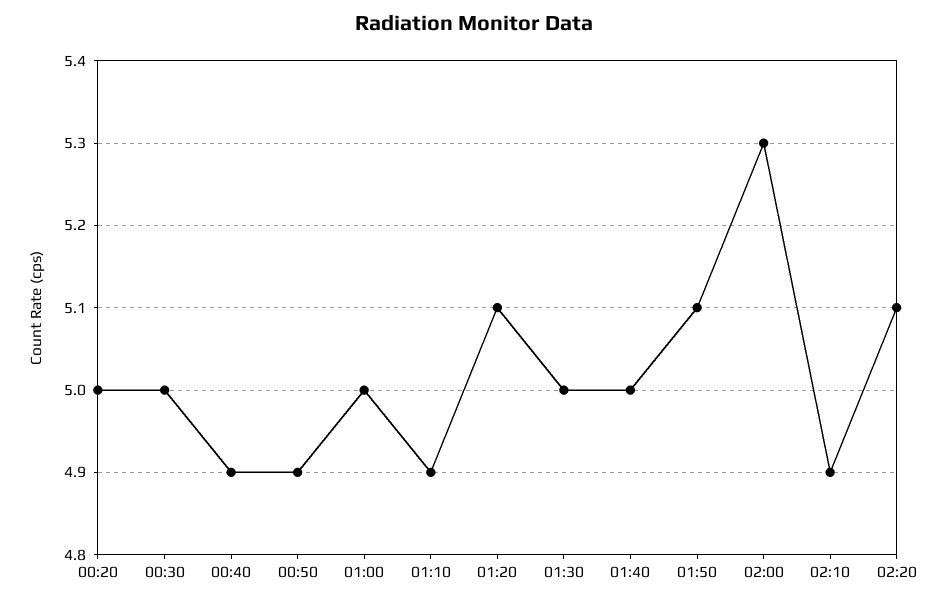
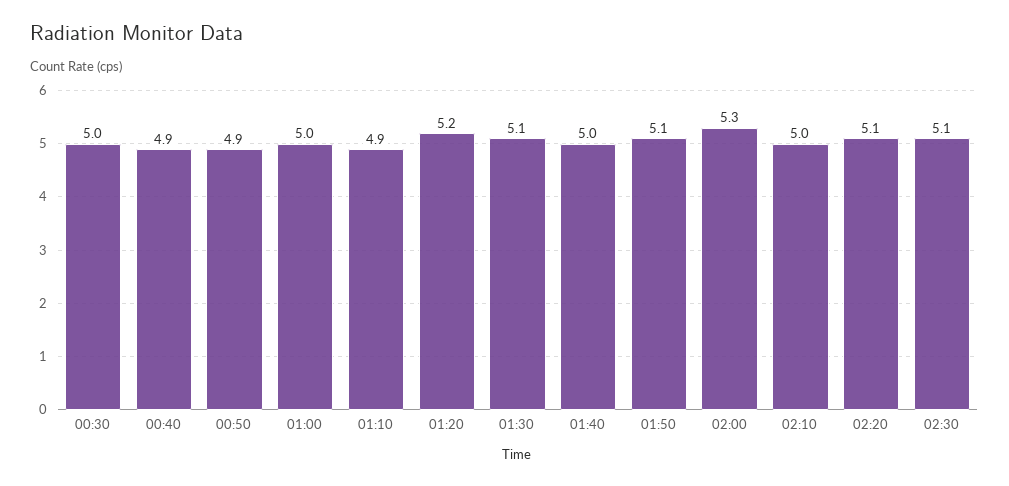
00:20: 5 -> none
01:20: 5.1 -> 5.2
01:30: 5 -> 5.1
02:10: 4.9 -> 5
02:30: none -> 5.1

